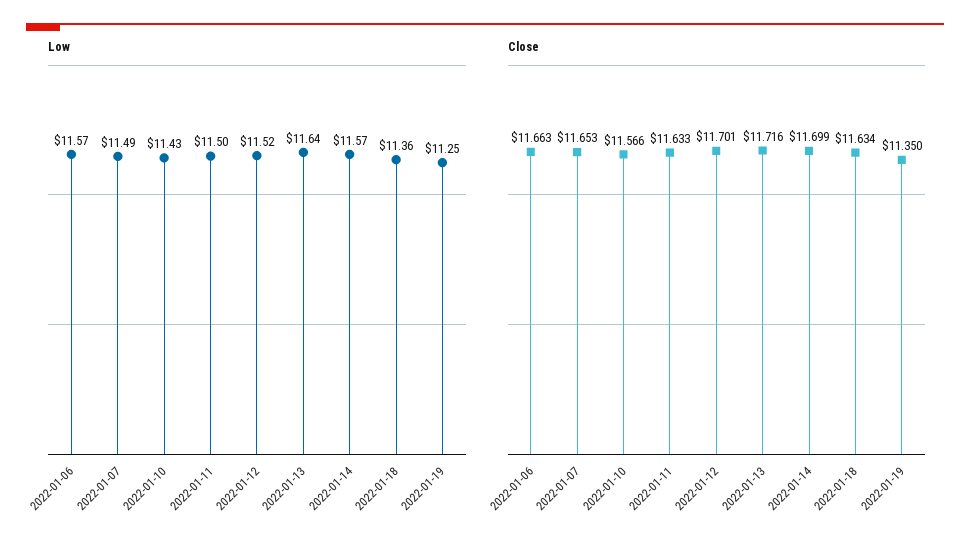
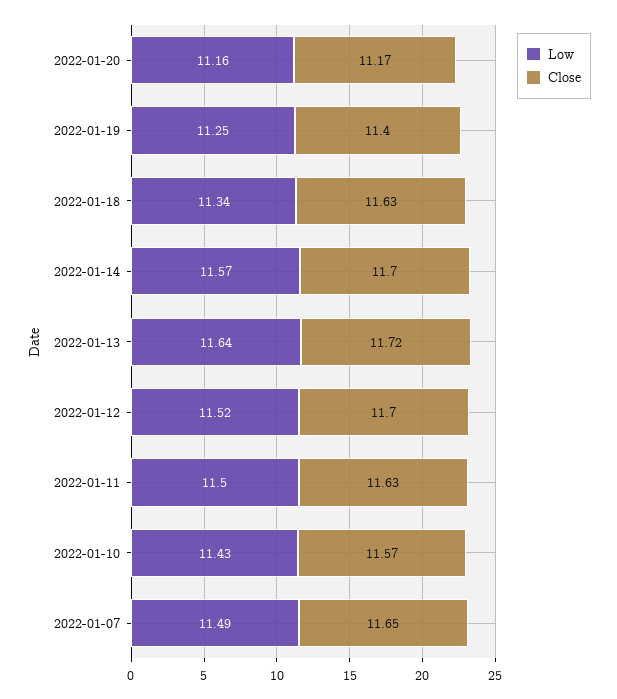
Low, 2022-01-06: 11.57 -> none
Low, 2022-01-18: 11.36 -> 11.34
Close, 2022-01-06: 11.663 -> none
Close, 2022-01-19: 11.35 -> 11.4
Low, 2022-01-20: none -> 11.16
Close, 2022-01-20: none -> 11.17

